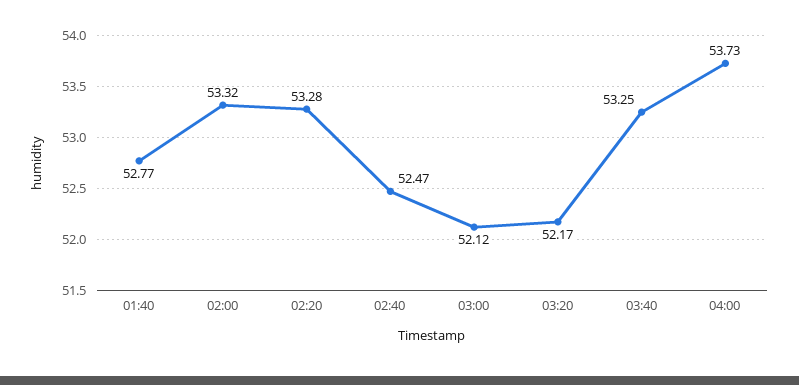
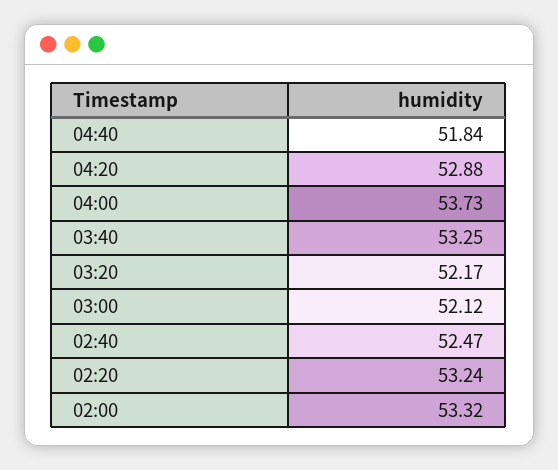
01:40: 52.77 -> none
02:20: 53.28 -> 53.24
04:40: none -> 51.84
04:20: none -> 52.88

